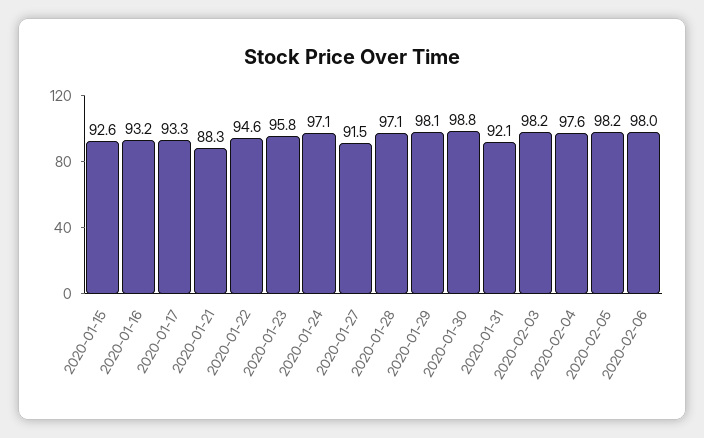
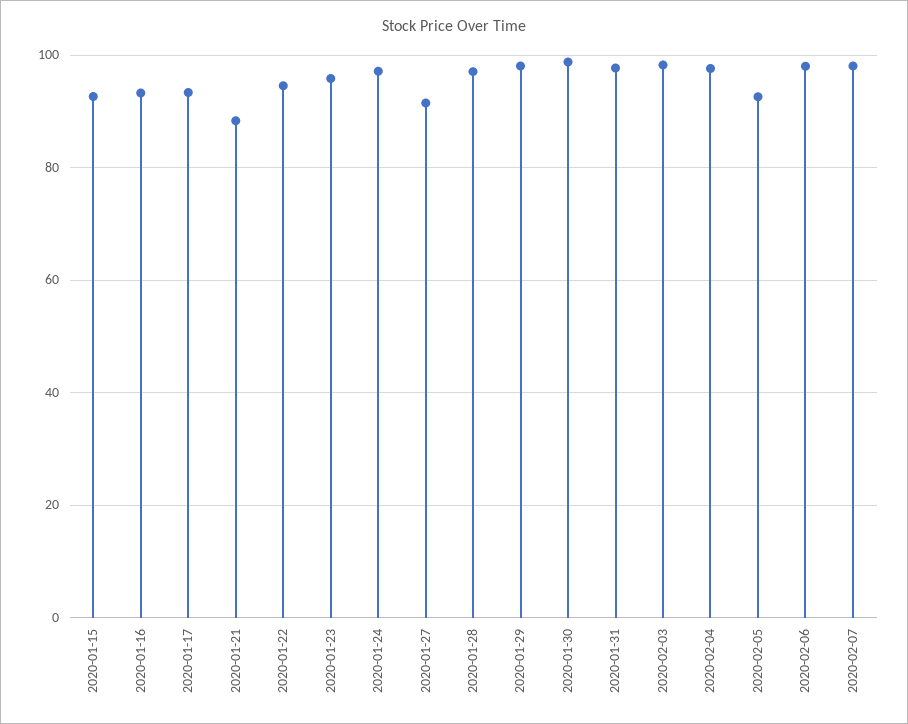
2020-01-31: 92.1 -> 98
2020-02-05: 98.2 -> 92
2020-02-07: none -> 98

